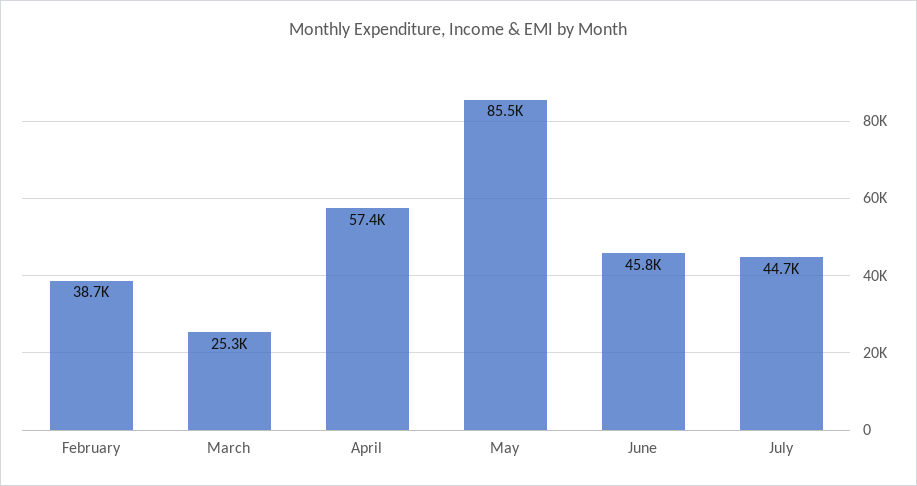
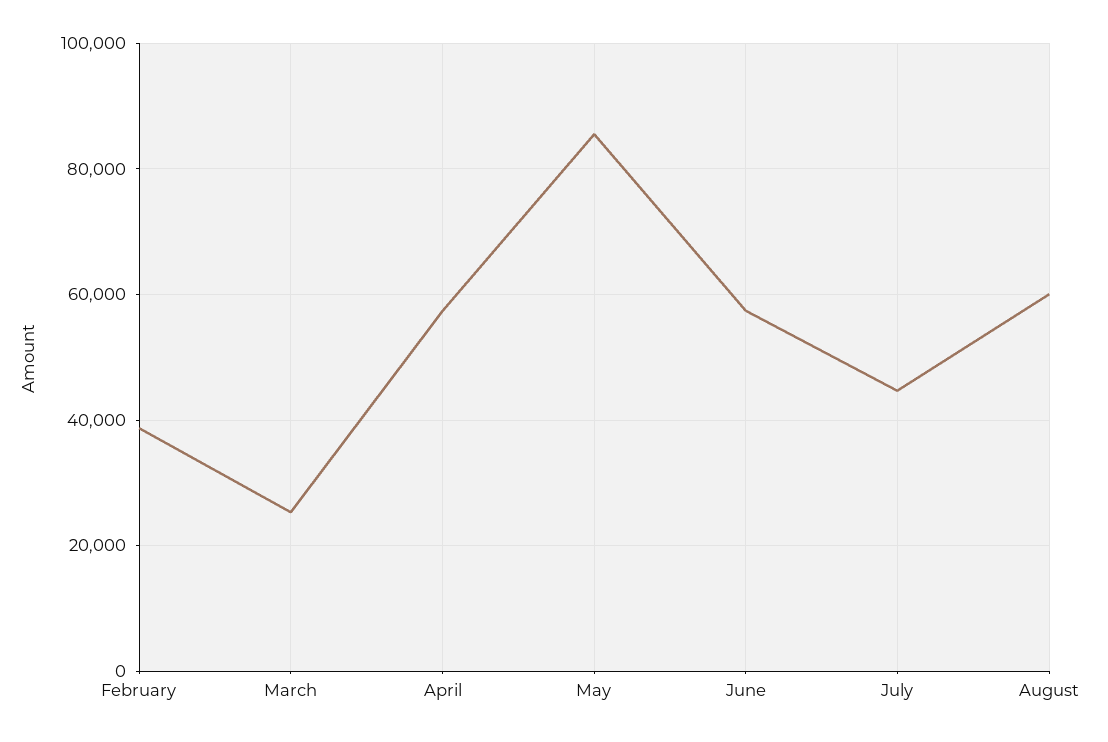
June: 45800 -> 58000
August: none -> 60000

